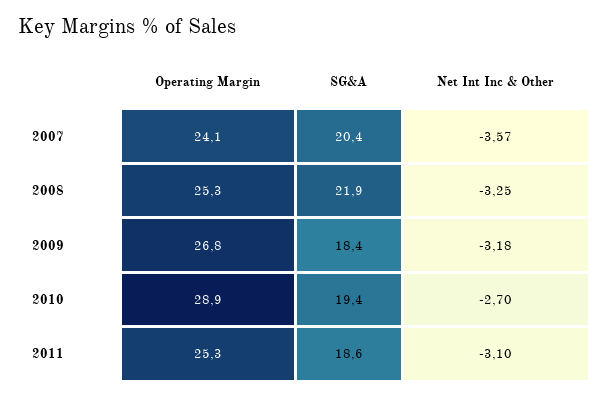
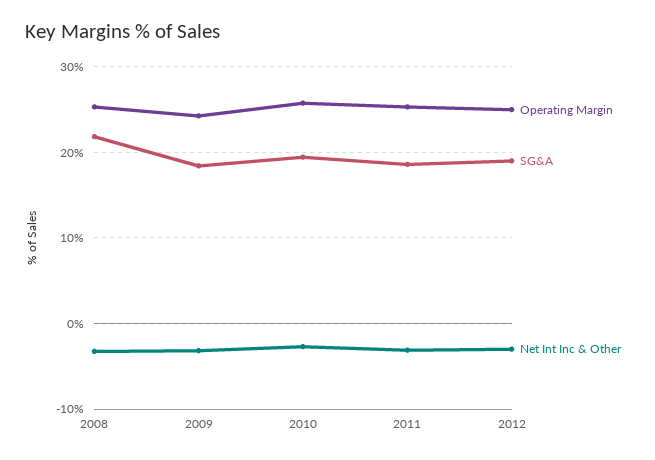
Operating Margin, 2007: 24.1 -> none
SG&A, 2007: 20.4 -> none
Net Int Inc & Other, 2007: -3.57 -> none
Operating Margin, 2009: 26.8 -> 24
Operating Margin, 2010: 28.9 -> 26
Operating Margin, 2012: none -> 25
SG&A, 2012: none -> 19
Net Int Inc & Other, 2012: none -> -3

